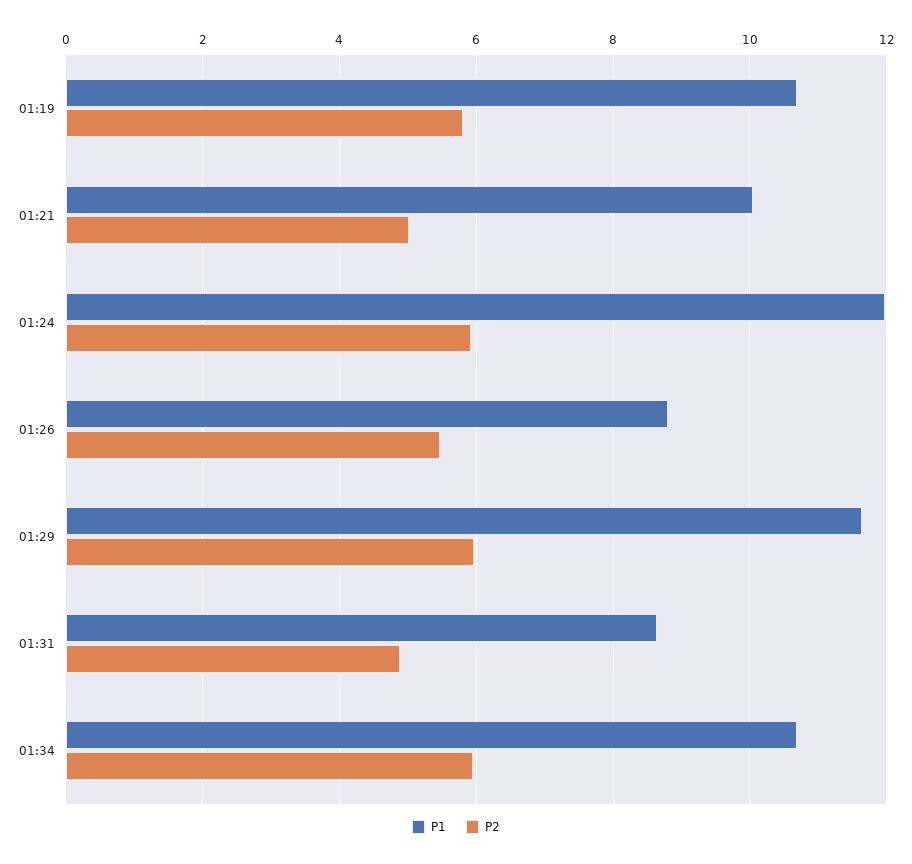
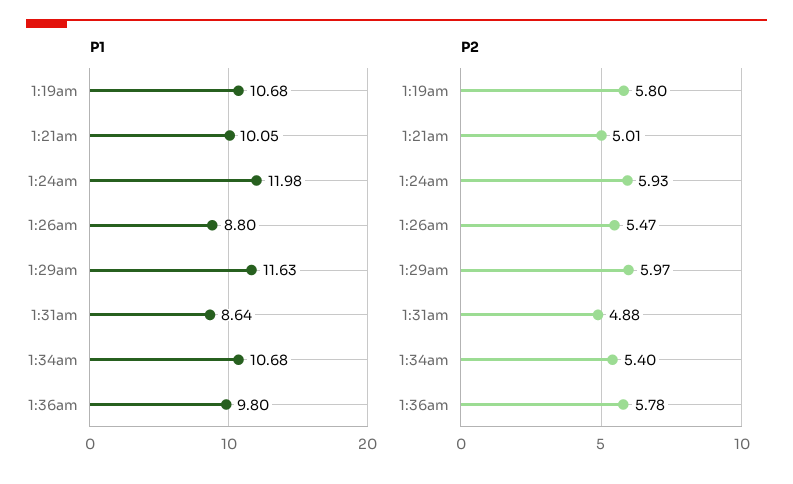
P2, 01:34: 6 -> 5.4
P1, 1:36am: none -> 9.8
P2, 1:36am: none -> 5.78

